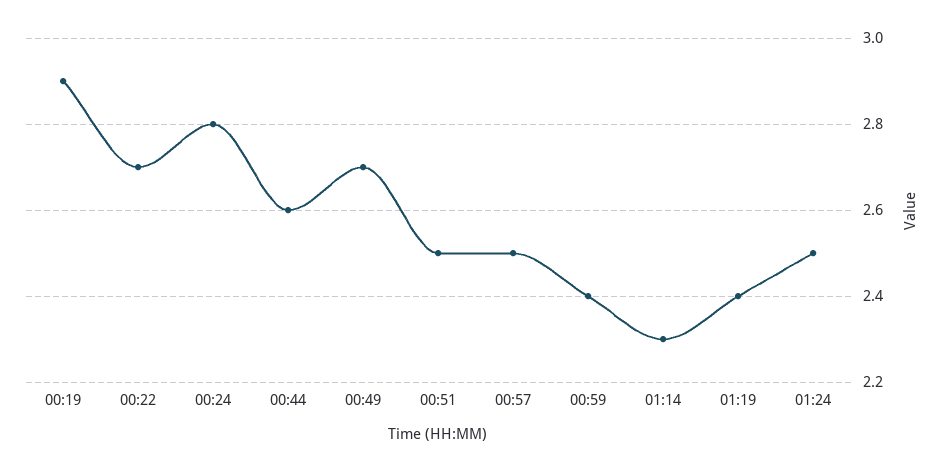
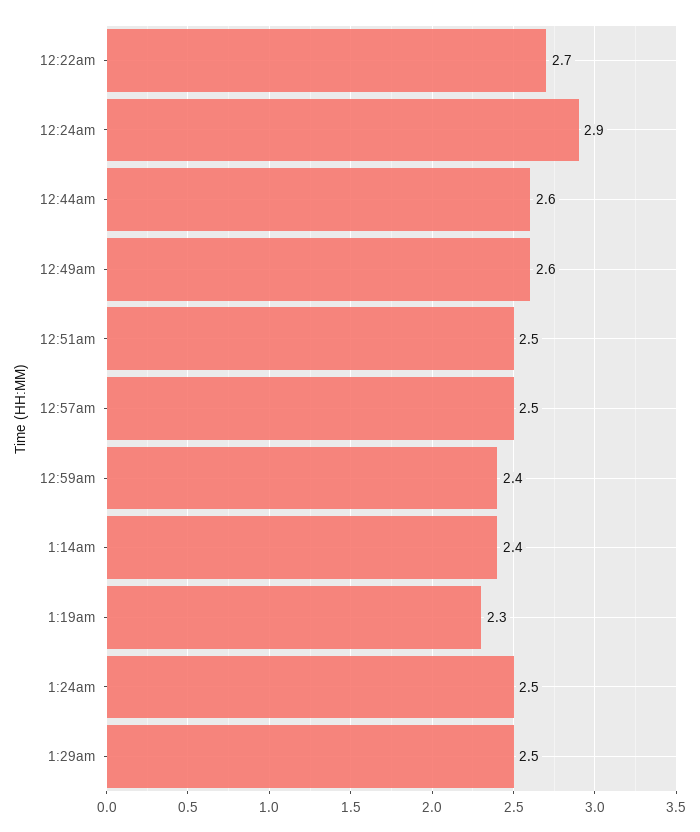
00:19: 2.9 -> none
00:24: 2.8 -> 2.9
00:49: 2.7 -> 2.6
01:14: 2.3 -> 2.4
01:19: 2.4 -> 2.3
1:29am: none -> 2.5

